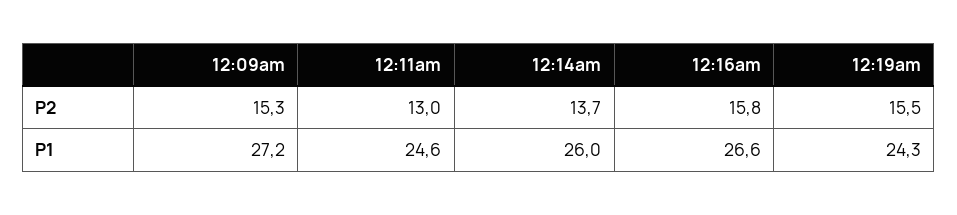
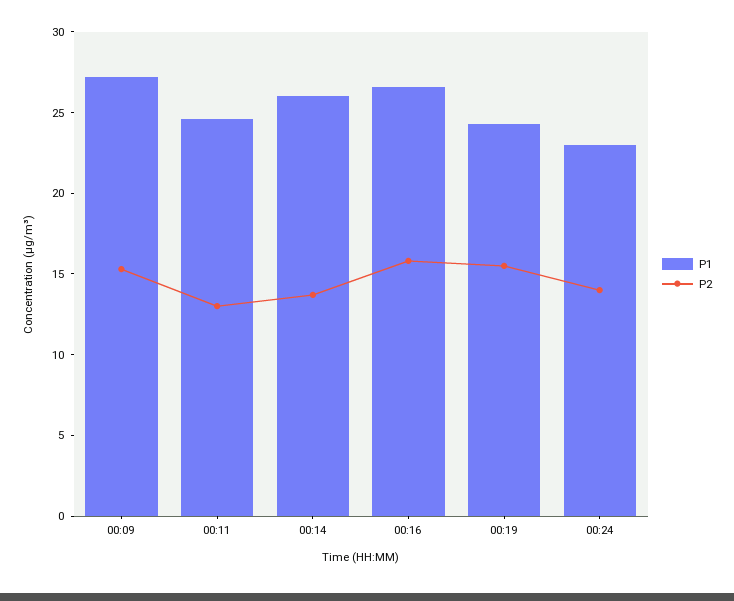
P1, 00:24: none -> 23
P2, 00:24: none -> 14

